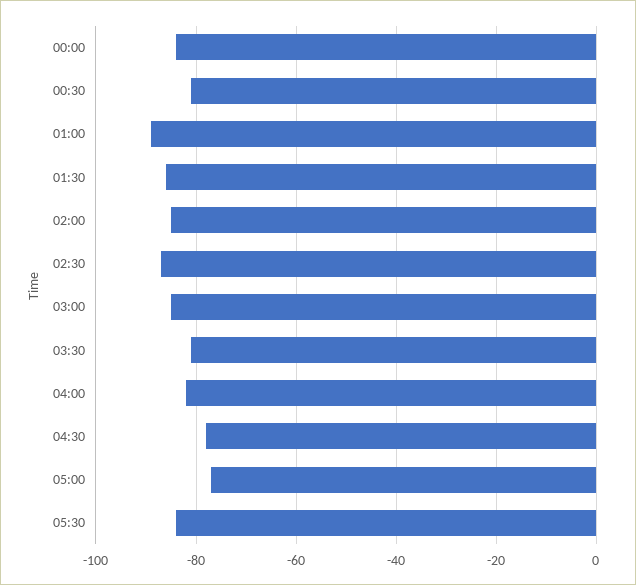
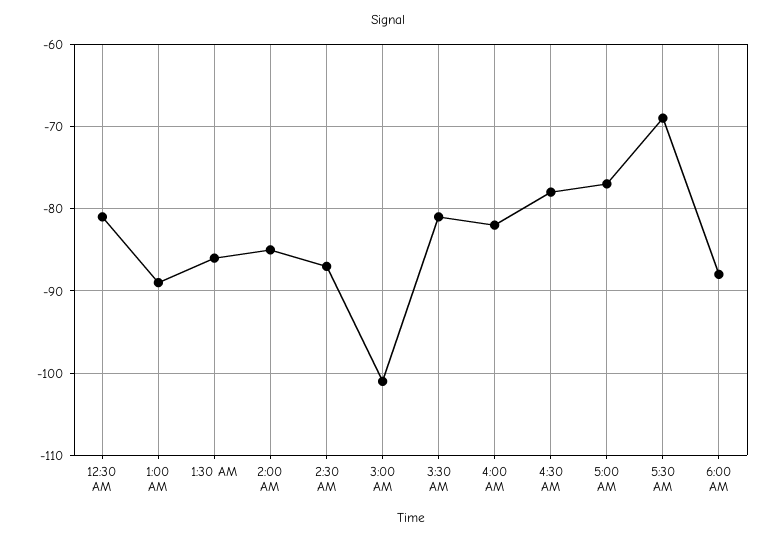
00:00: -85 -> none
03:00: -85 -> -101
05:30: -85 -> -69
6:00 AM: none -> -88

